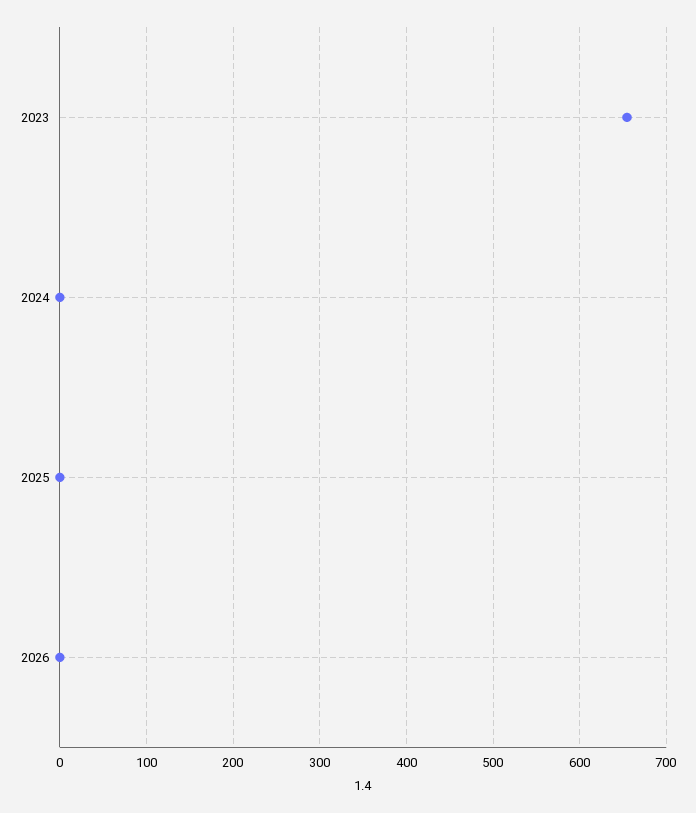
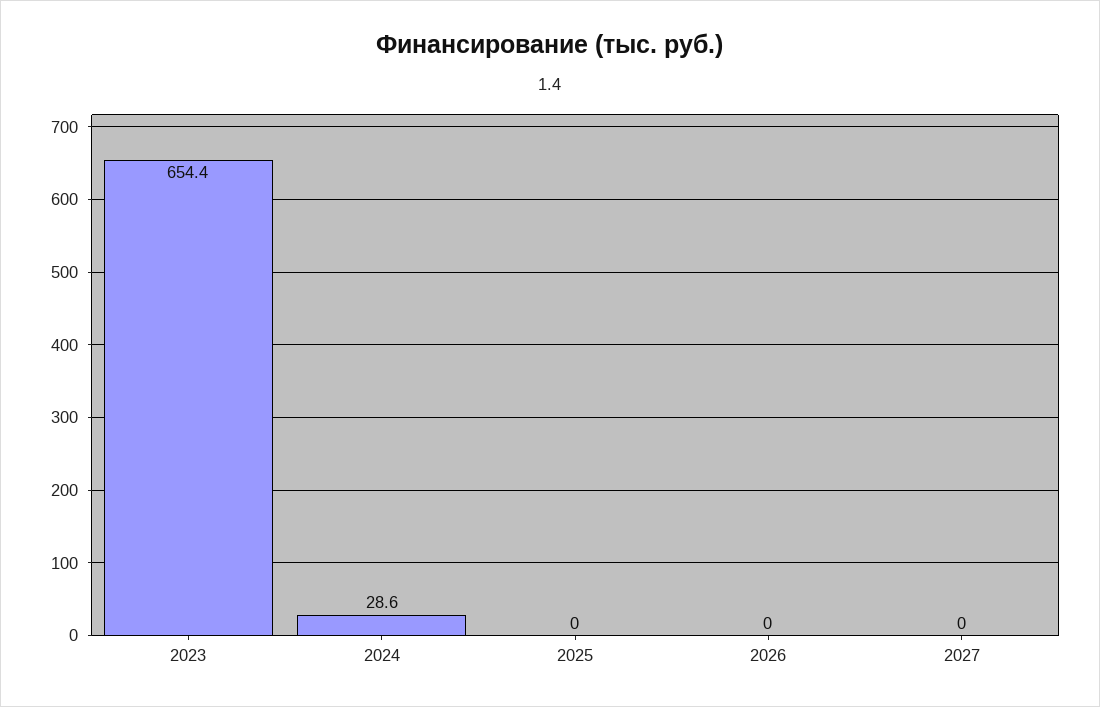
2024: 0 -> 28.6
2027: none -> 0

